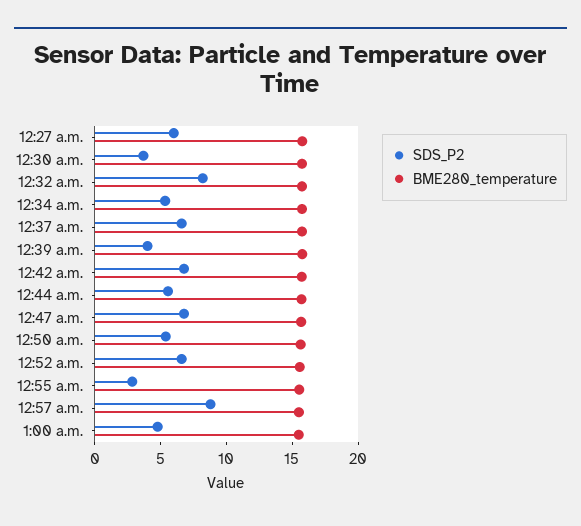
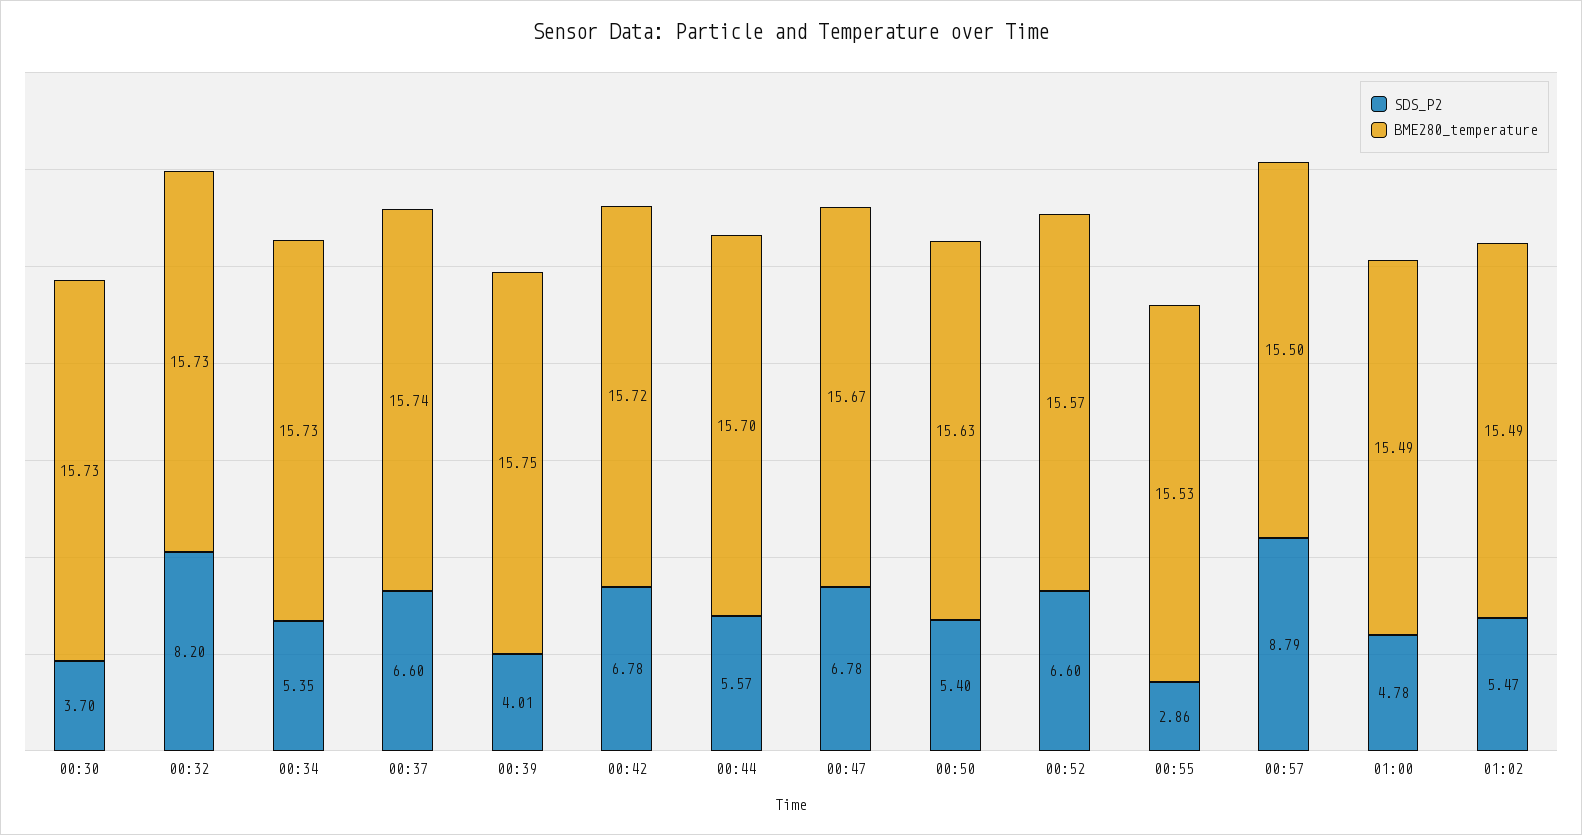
SDS_P2, 12:27 a.m.: 6 -> none
BME280_temperature, 12:27 a.m.: 16 -> none
SDS_P2, 01:02: none -> 5.47
BME280_temperature, 01:02: none -> 15.49

